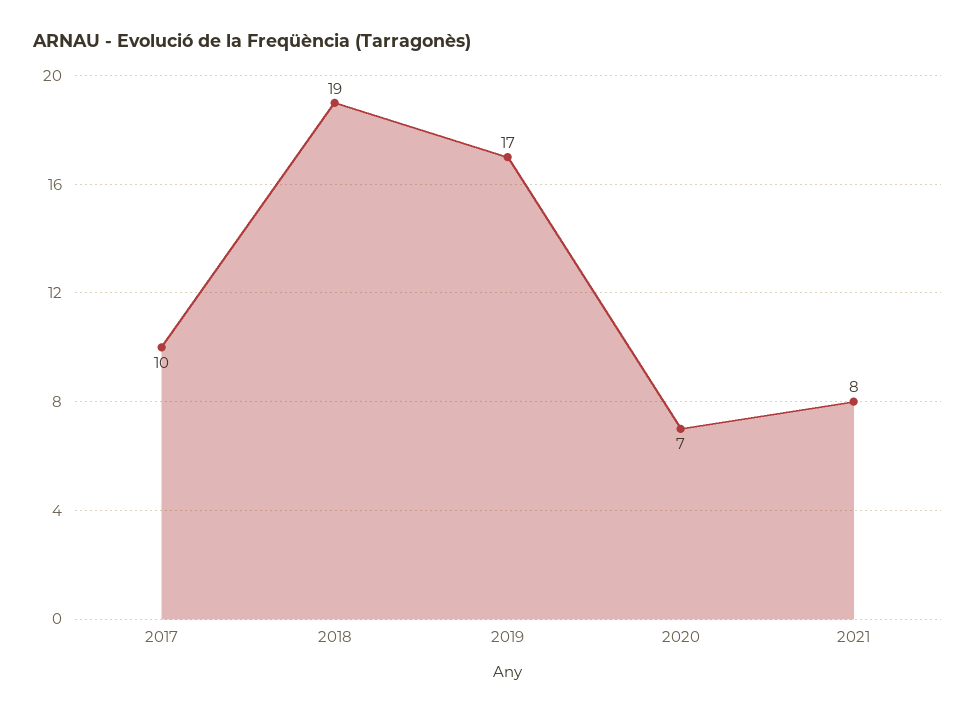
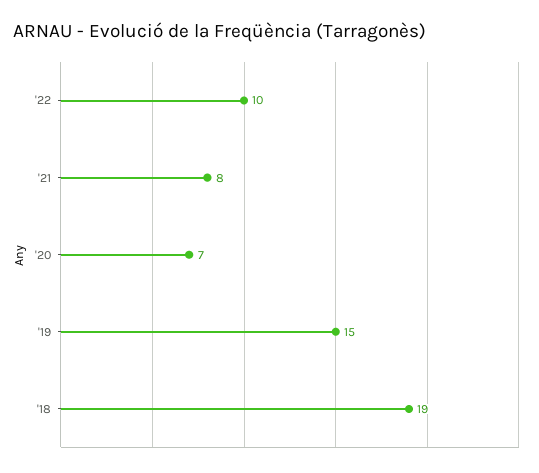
2017: 10 -> none
2019: 17 -> 15
'22: none -> 10

